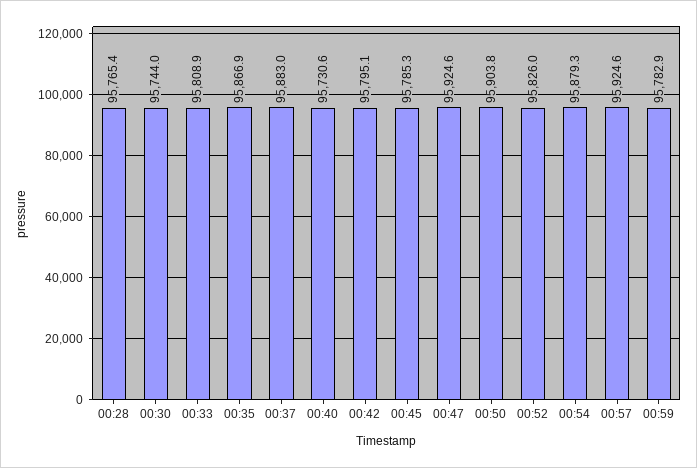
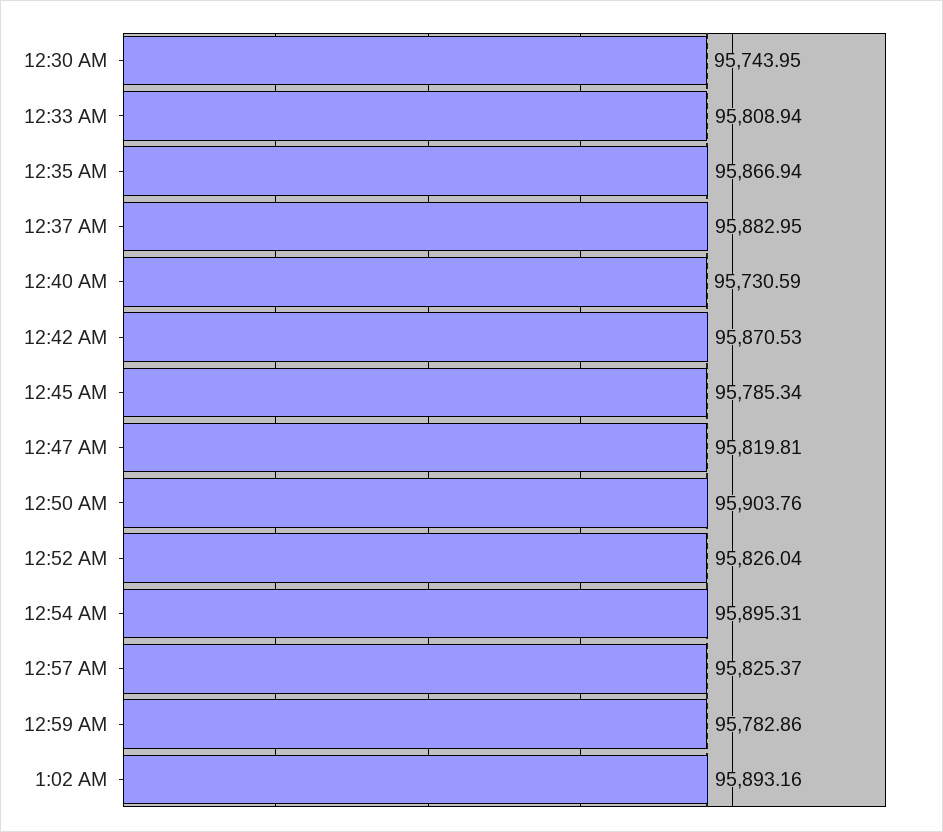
00:28: 95765.4 -> none
00:42: 95795.1 -> 95870.53
00:47: 95924.6 -> 95819.81
00:54: 95879.3 -> 95895.31
00:57: 95924.6 -> 95825.37
1:02 AM: none -> 95893.16

